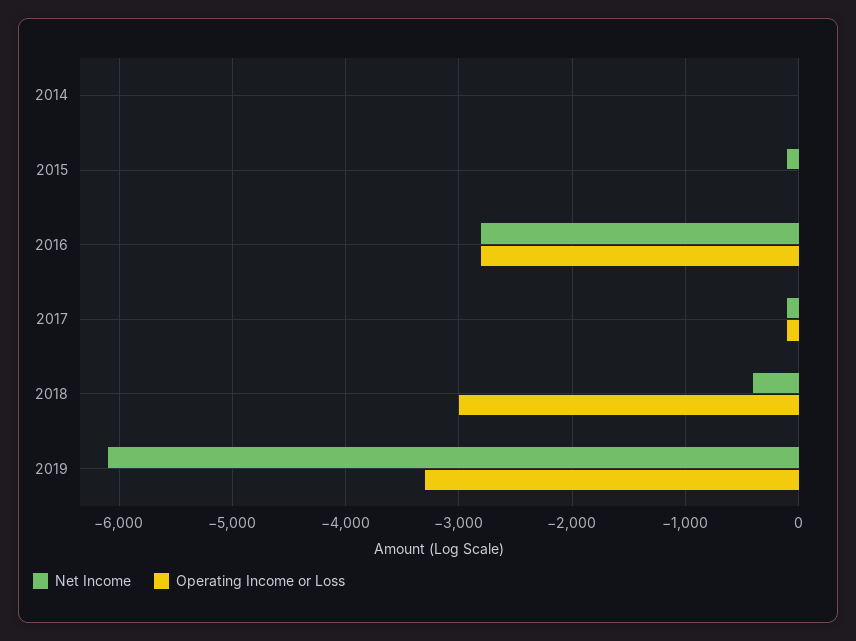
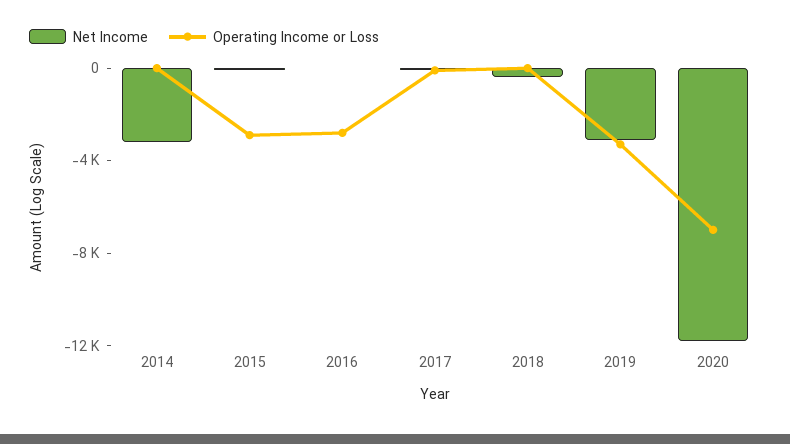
Net Income, 2014: 0 -> -3000
Operating Income or Loss, 2015: 0 -> -3000
Net Income, 2016: -2800 -> 0
Operating Income or Loss, 2018: -3000 -> 0
Net Income, 2019: -6100 -> -3000
Net Income, 2020: none -> -12000
Operating Income or Loss, 2020: none -> -7000

